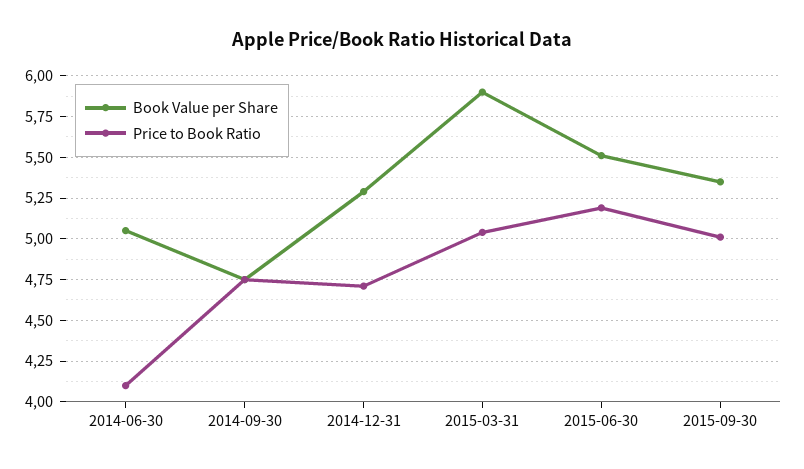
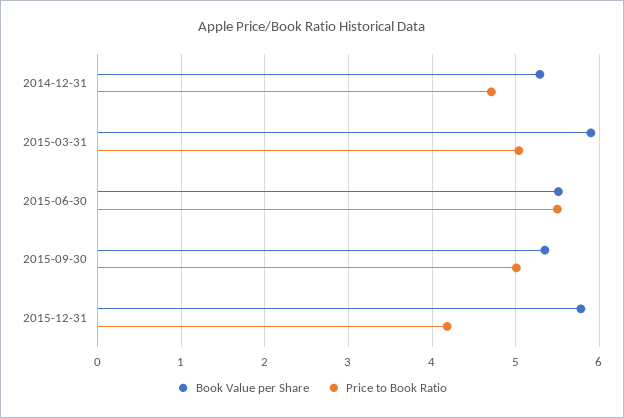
Book Value per Share, 2014-06-30: 5.05 -> none
Price to Book Ratio, 2014-06-30: 4.1 -> none
Book Value per Share, 2014-09-30: 4.75 -> none
Price to Book Ratio, 2014-09-30: 4.75 -> none
Price to Book Ratio, 2015-06-30: 5.2 -> 5.5
Book Value per Share, 2015-12-31: none -> 5.8
Price to Book Ratio, 2015-12-31: none -> 4.2

